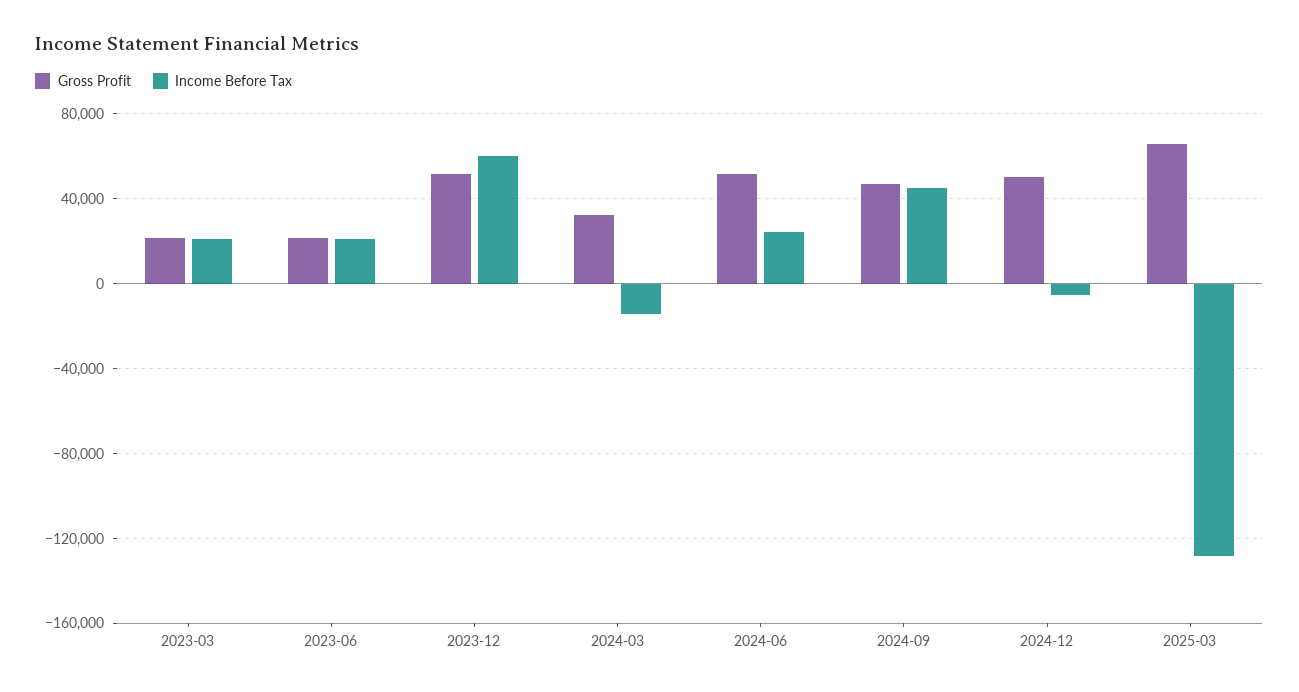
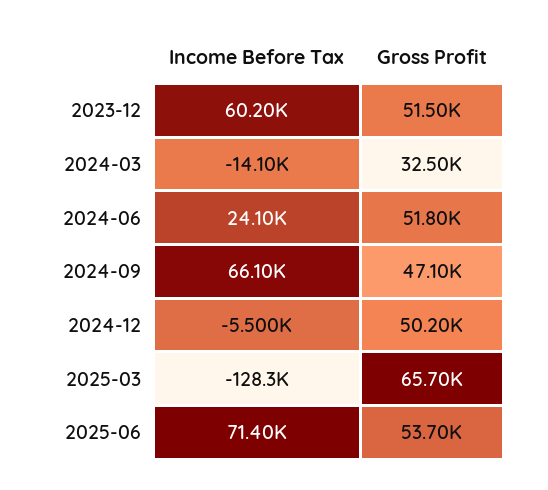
Gross Profit, 2023-03: 20000 -> none
Income Before Tax, 2023-03: 20000 -> none
Gross Profit, 2023-06: 20000 -> none
Income Before Tax, 2023-06: 20000 -> none
Income Before Tax, 2024-09: 45000 -> 66100
Income Before Tax, 2025-06: none -> 71400
Gross Profit, 2025-06: none -> 53700

